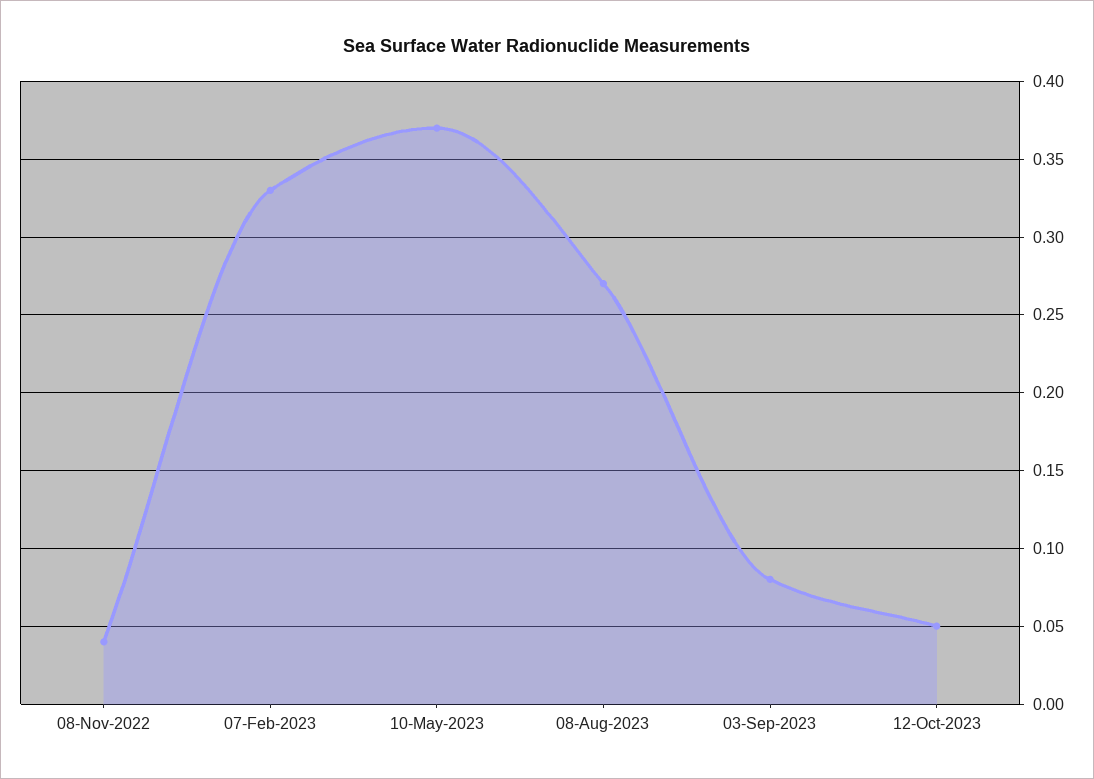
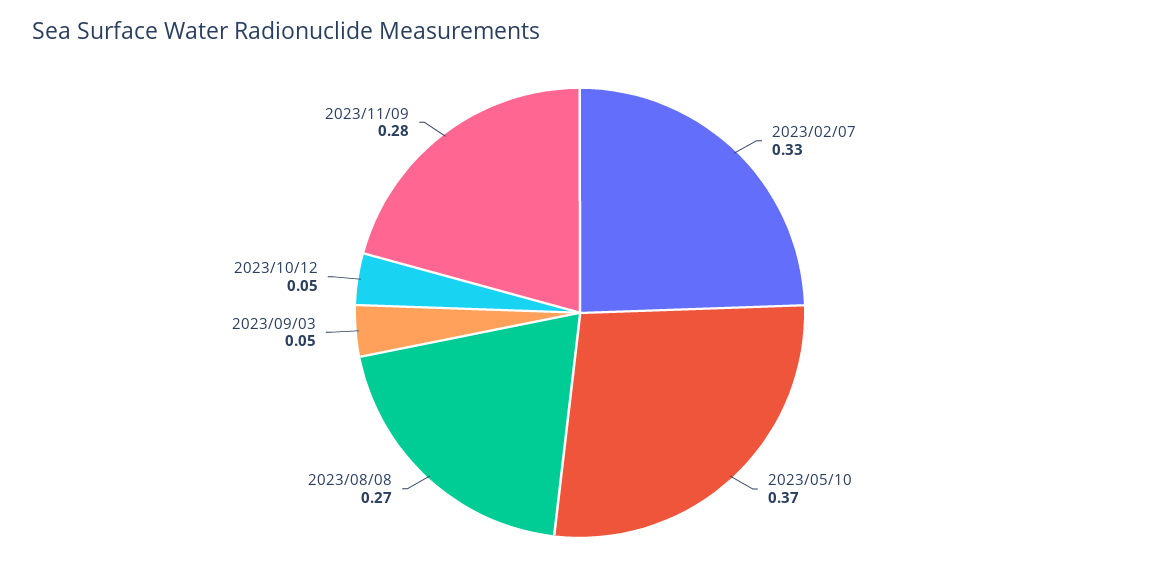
08-Nov-2022: 0.04 -> none
03-Sep-2023: 0.08 -> 0.05
2023/11/09: none -> 0.28

